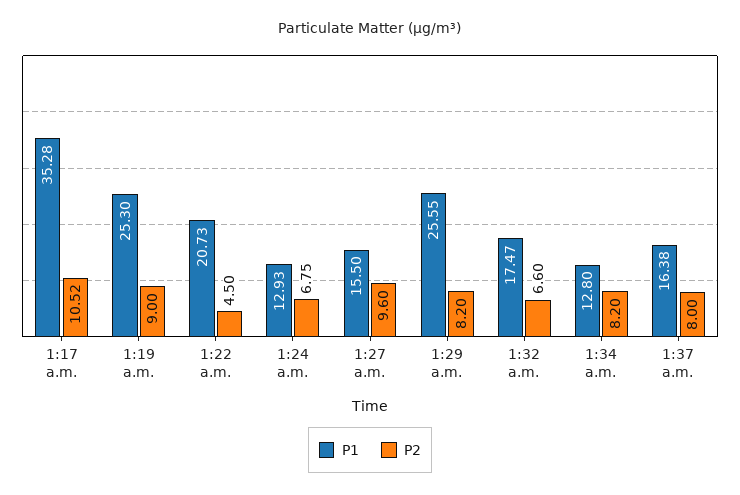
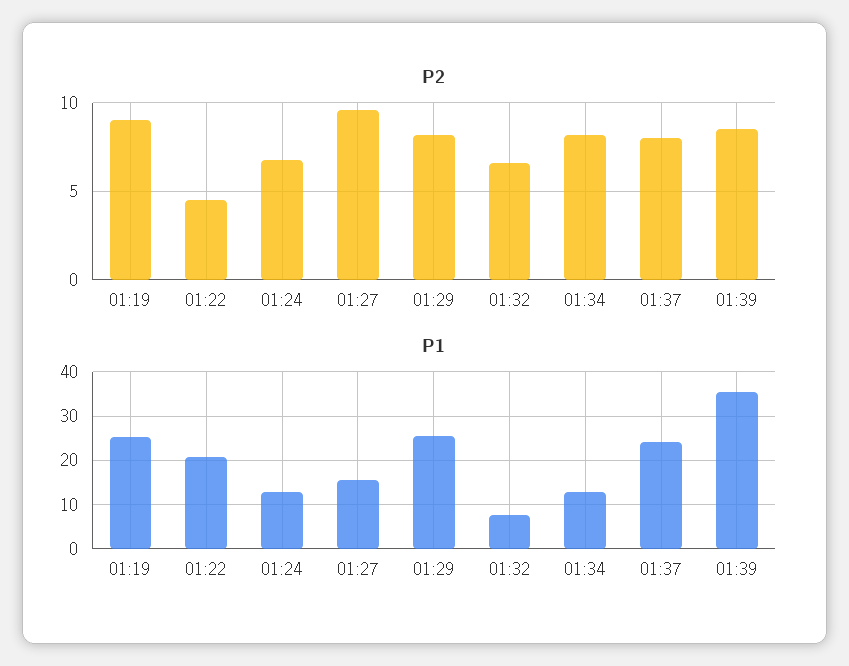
P1, 1:17 a.m.: 35.28 -> none
P2, 1:17 a.m.: 10.52 -> none
P1, 1:32 a.m.: 17.47 -> 8
P1, 1:37 a.m.: 16.38 -> 24
P2, 01:39: none -> 8.5
P1, 01:39: none -> 36

